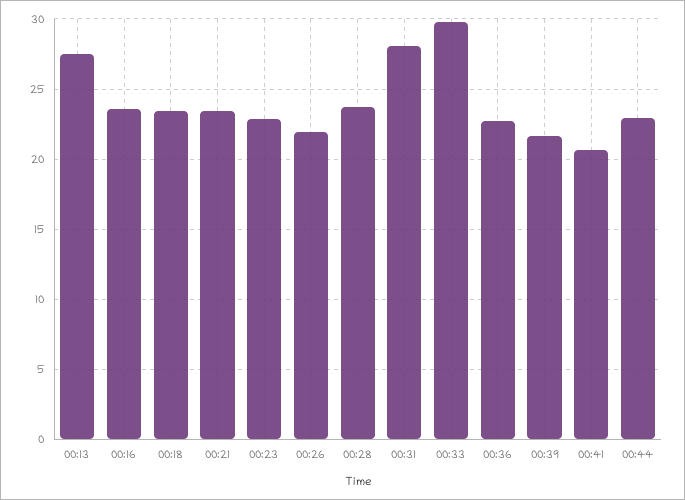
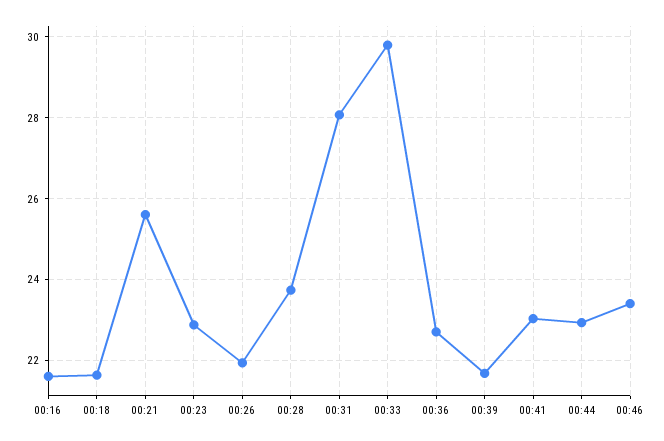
00:13: 27.5 -> none
00:16: 23.5 -> 21.6
00:18: 23.5 -> 21.6
00:21: 23.5 -> 25.6
00:41: 20.5 -> 23
00:46: none -> 23.4

